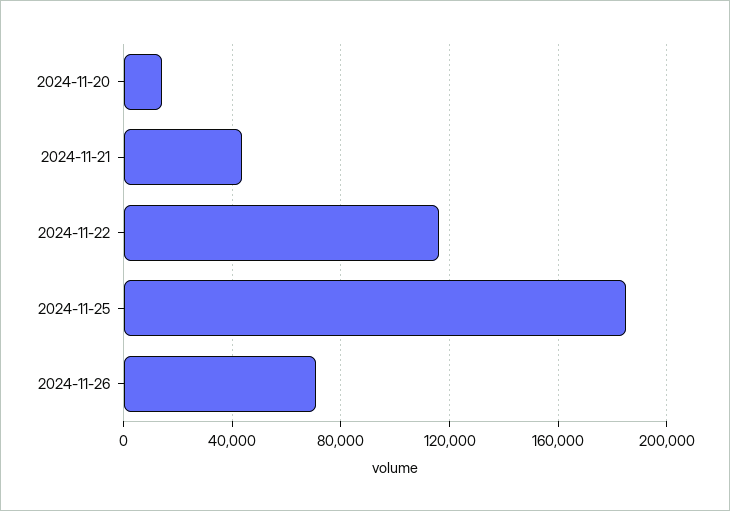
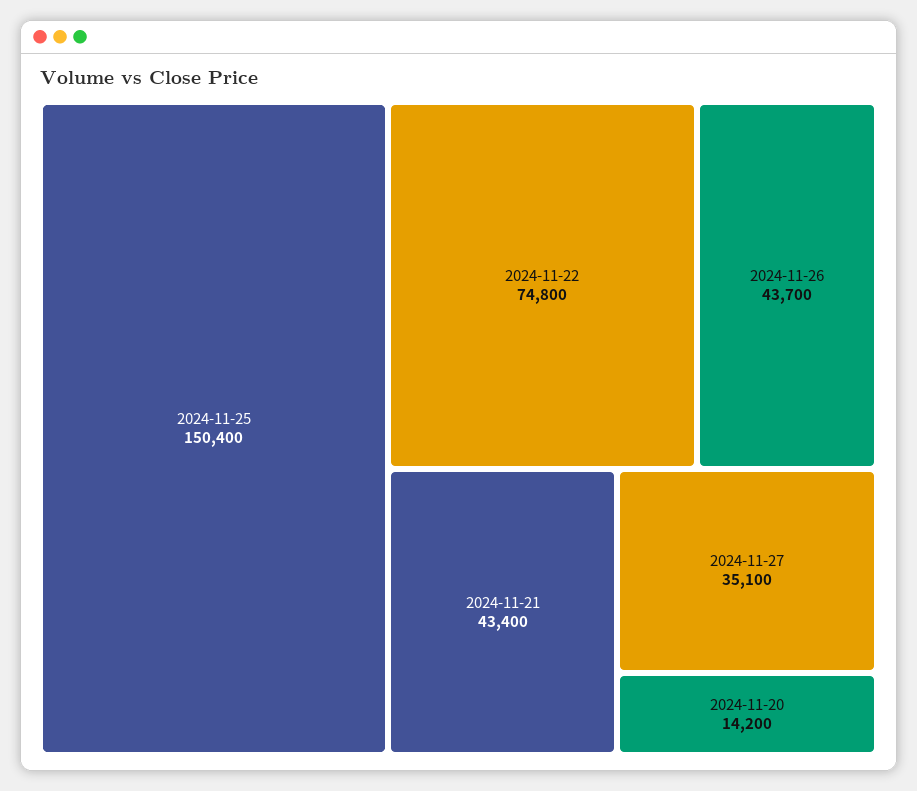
2024-11-22: 115000 -> 74800
2024-11-25: 185000 -> 150400
2024-11-26: 70000 -> 43700
2024-11-27: none -> 35100

